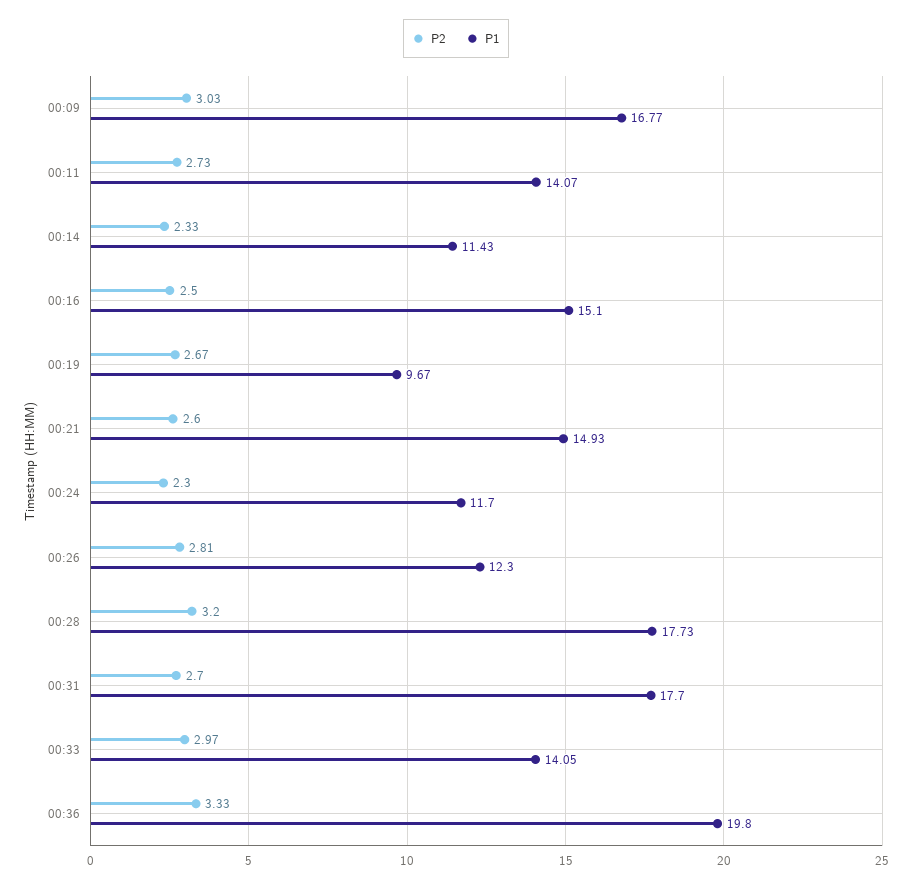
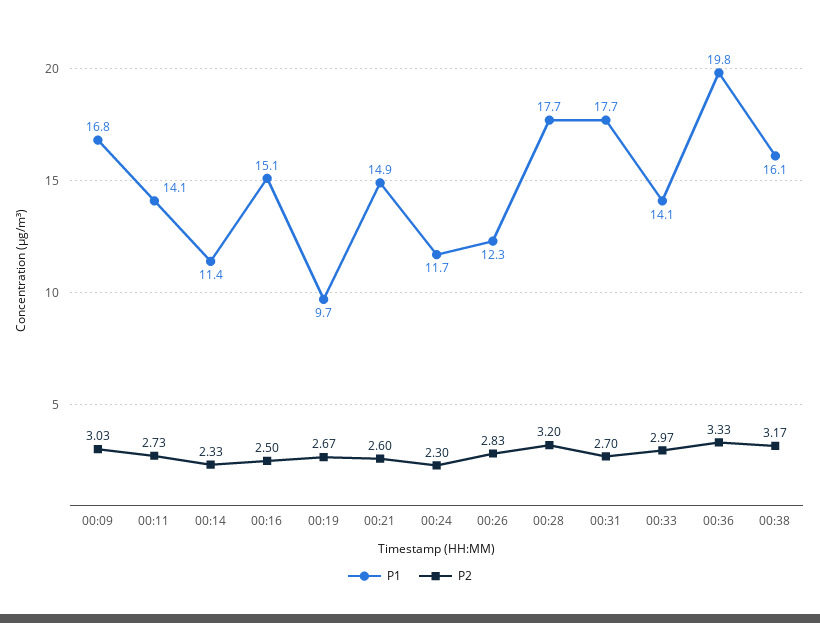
P2, 00:26: 2.81 -> 2.83
P1, 00:38: none -> 16.1
P2, 00:38: none -> 3.17

